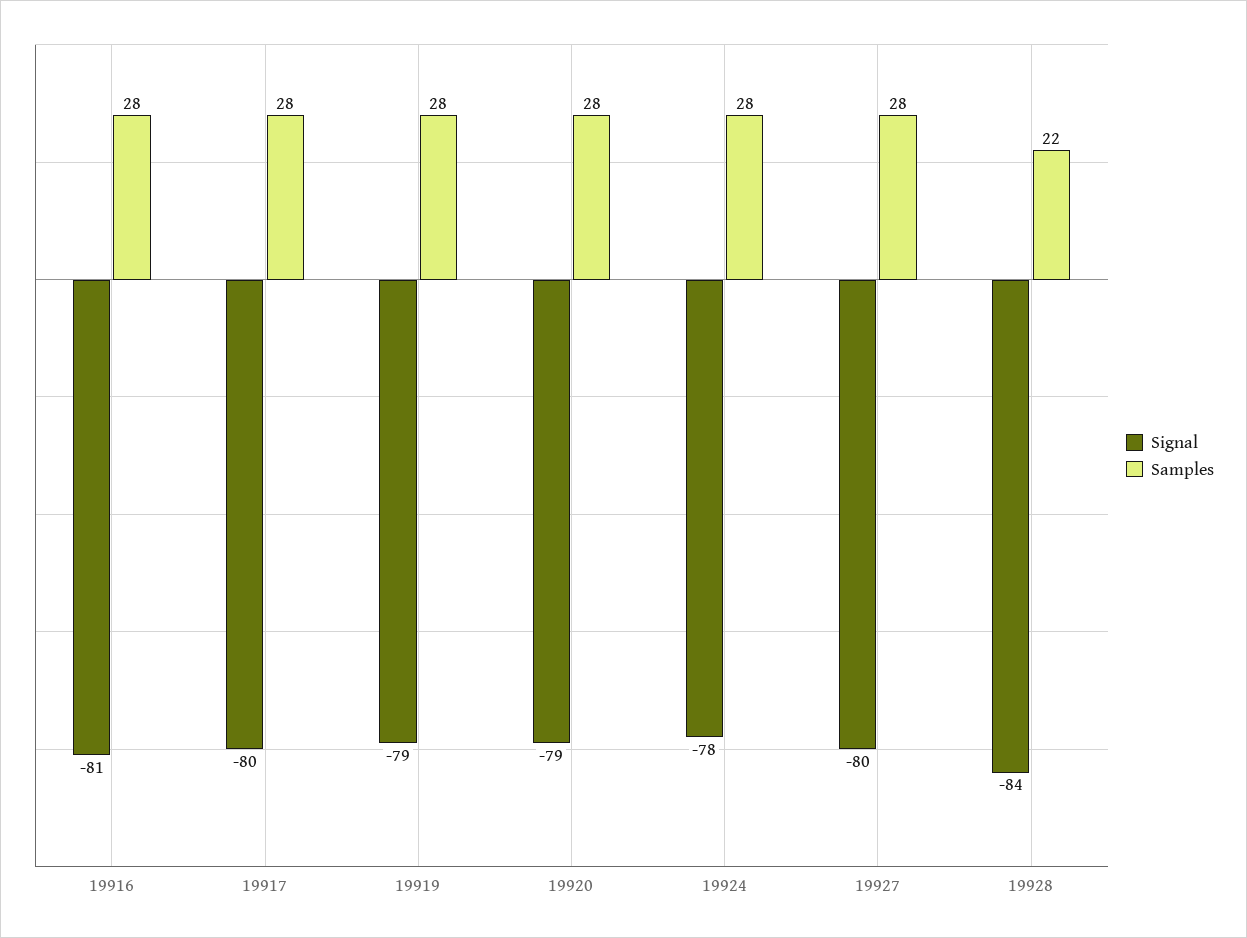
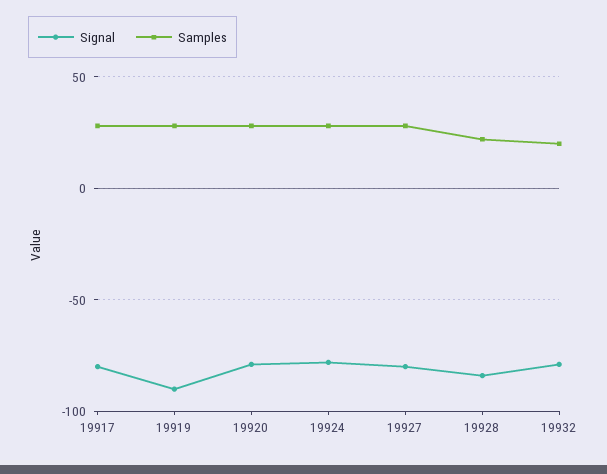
Signal, 19916: -81 -> none
Samples, 19916: 28 -> none
Signal, 19919: -79 -> -90
Signal, 19932: none -> -80
Samples, 19932: none -> 20

